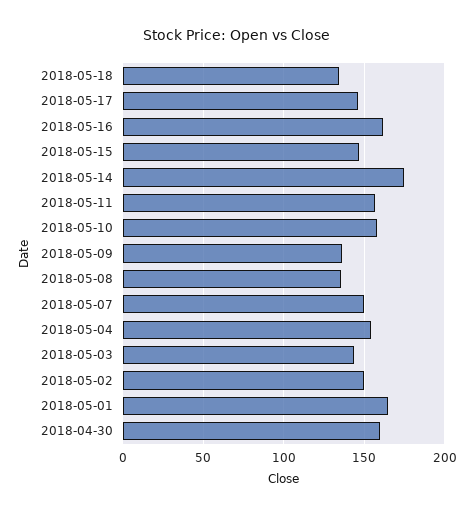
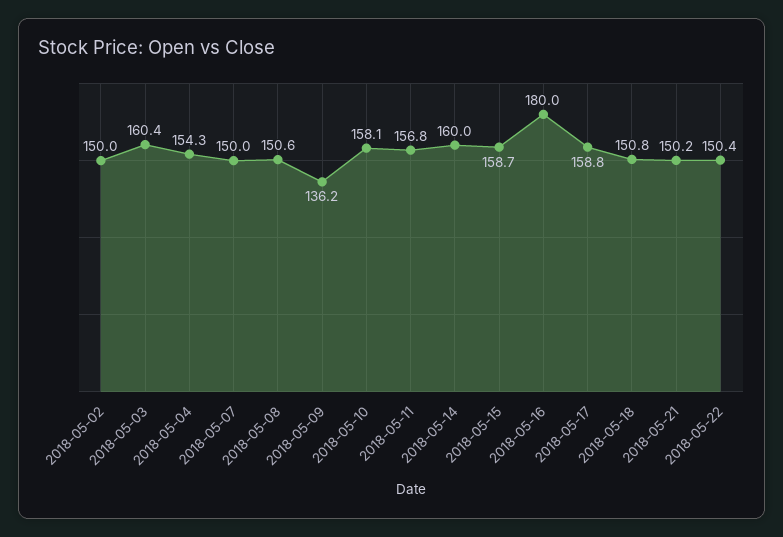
2018-05-18: 135 -> 150.8
2018-05-17: 145 -> 158.8
2018-05-16: 160 -> 180
2018-05-15: 145 -> 158.7
2018-05-14: 175 -> 160
2018-05-08: 135 -> 150.6
2018-05-03: 145 -> 160.4
2018-05-01: 165 -> none
2018-04-30: 160 -> none
2018-05-21: none -> 150.2
2018-05-22: none -> 150.4

